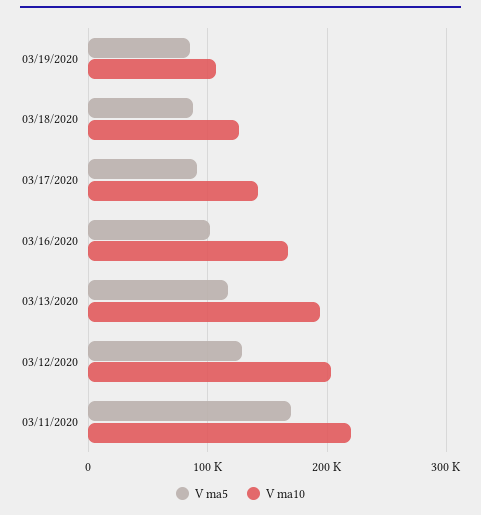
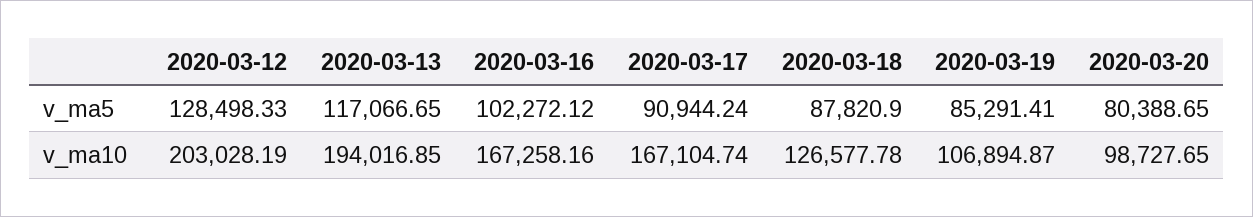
V ma10, 03/17/2020: 140000 -> 167104.74
V ma5, 03/11/2020: 170000 -> none
V ma10, 03/11/2020: 220000 -> none
V ma5, 2020-03-20: none -> 80388.65
V ma10, 2020-03-20: none -> 98727.65

